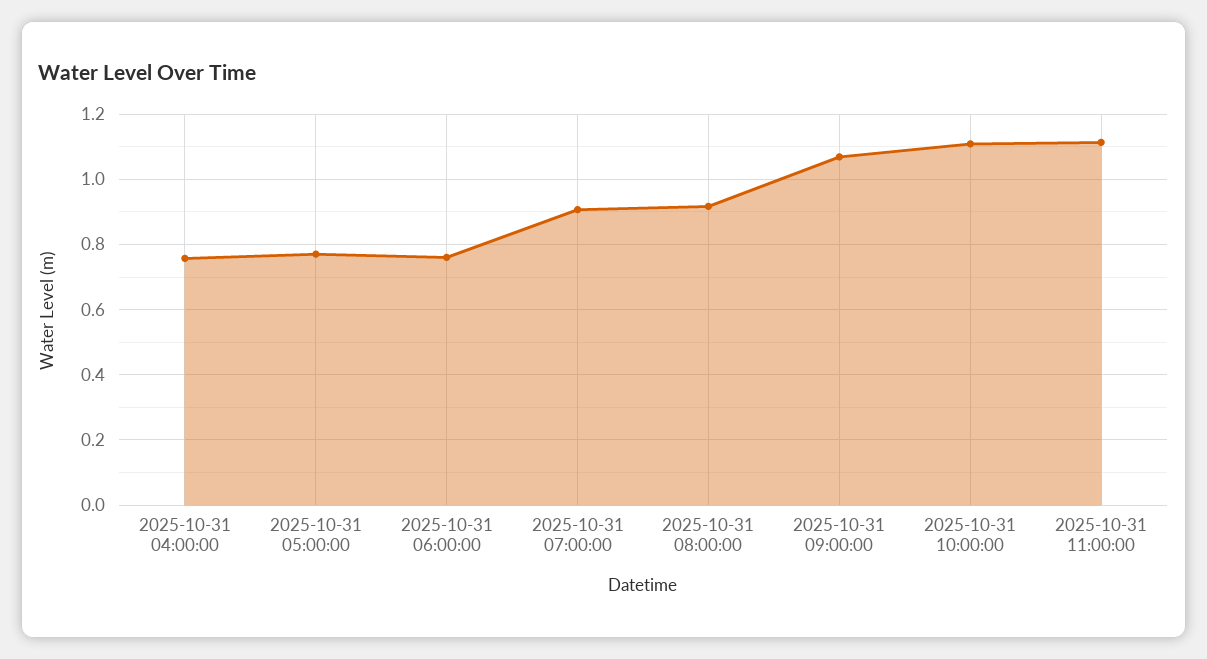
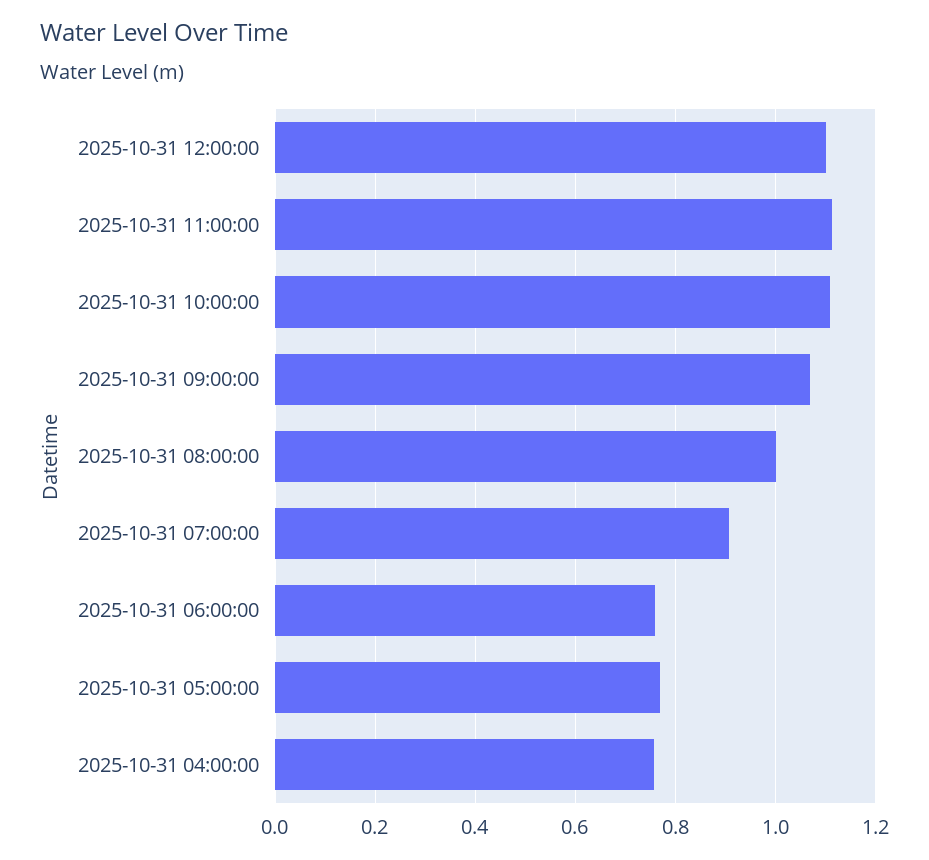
2025-10-31 08:00:00: 0.92 -> 1
2025-10-31 12:00:00: none -> 1.1

